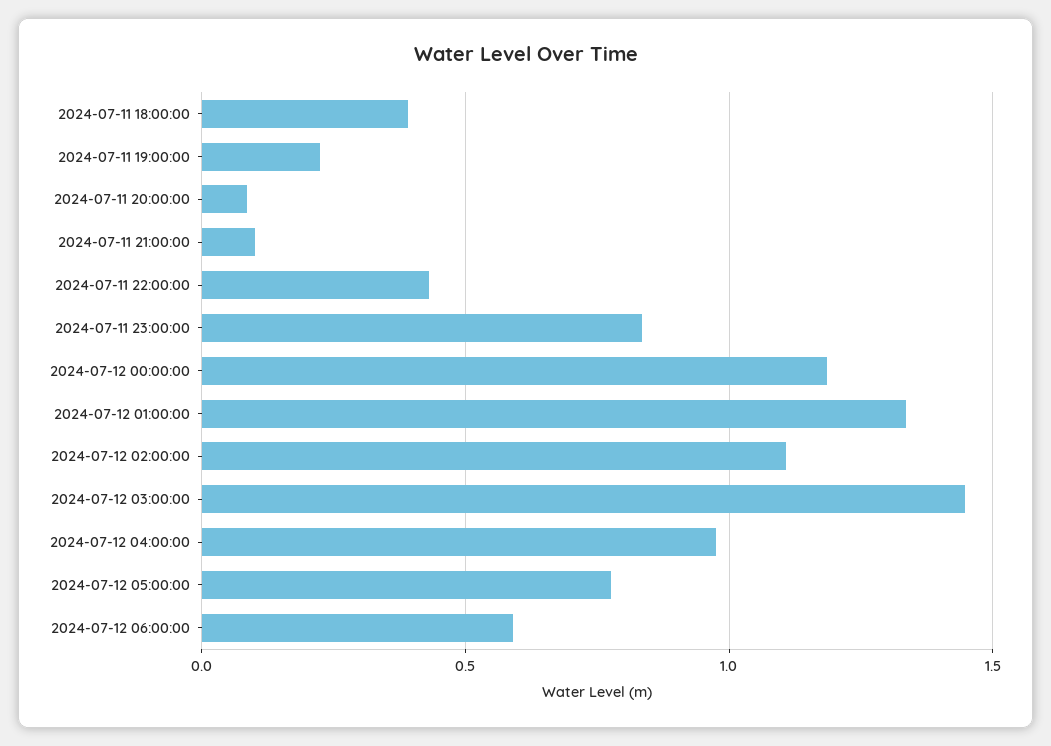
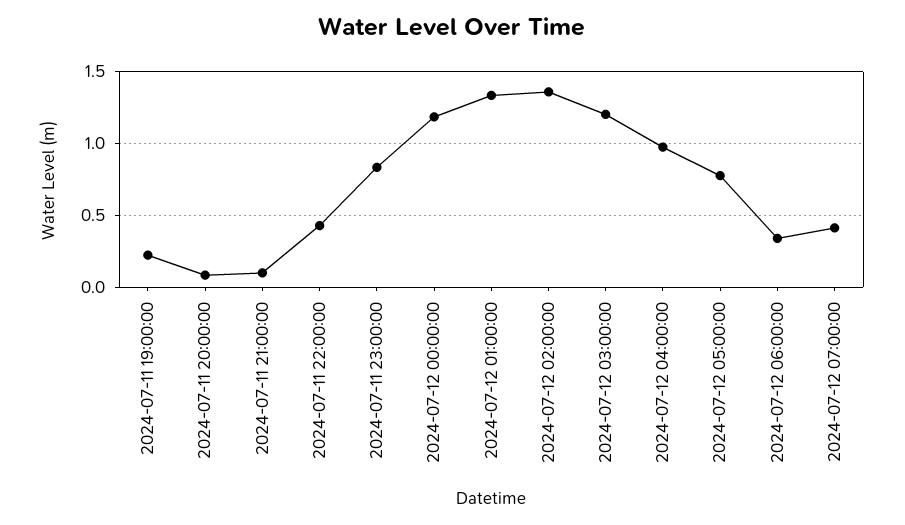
2024-07-11 18:00:00: 0.4 -> none
2024-07-12 02:00:00: 1.1 -> 1.35
2024-07-12 03:00:00: 1.45 -> 1.2
2024-07-12 06:00:00: 0.6 -> 0.35
2024-07-12 07:00:00: none -> 0.4

